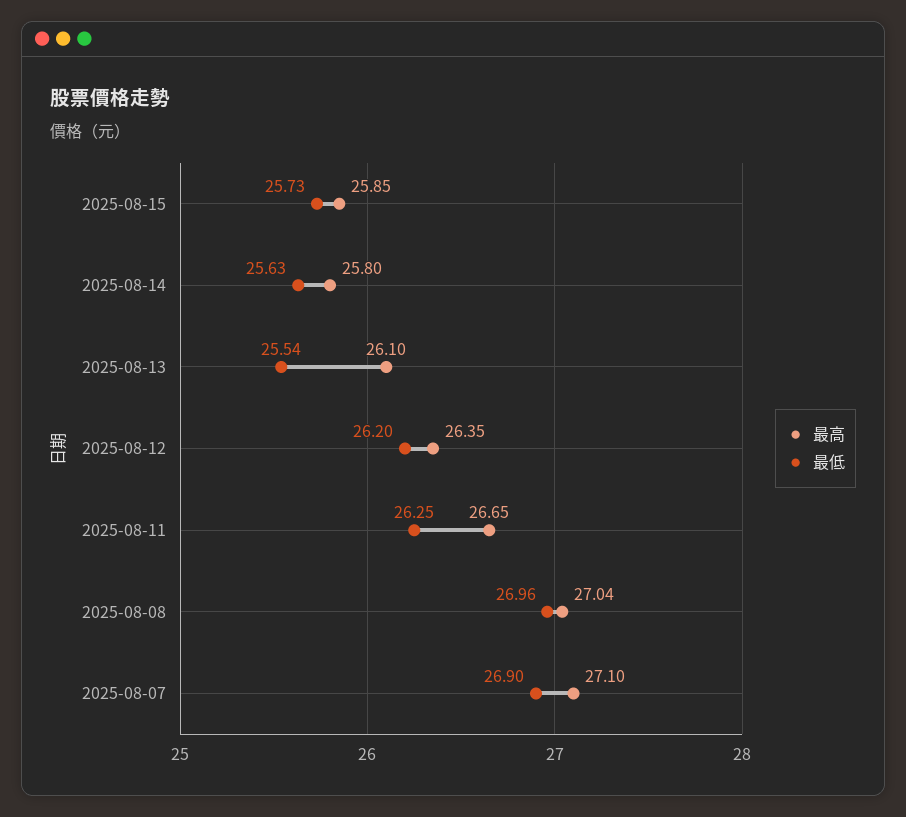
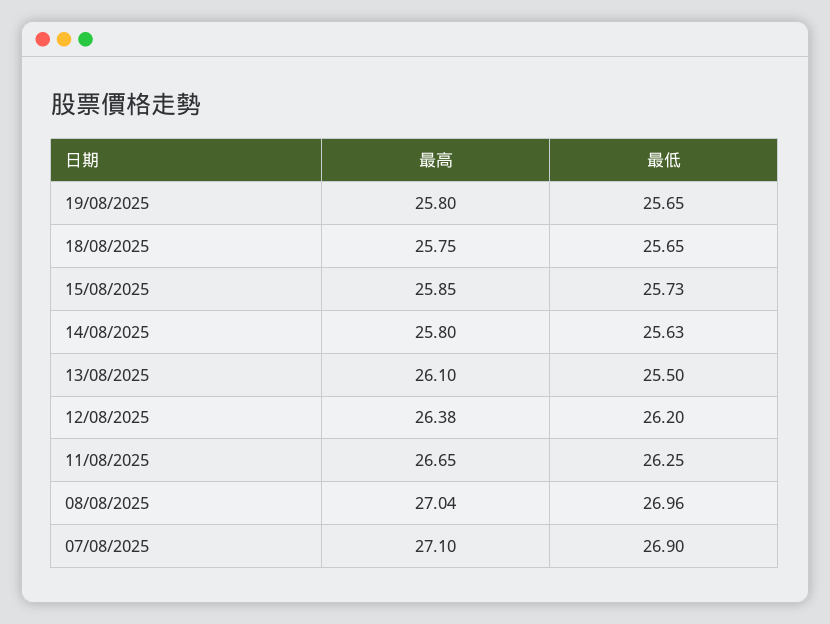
最低, 2025-08-13: 25.54 -> 25.5
最高, 2025-08-12: 26.35 -> 26.38
最高, 19/08/2025: none -> 25.8
最低, 19/08/2025: none -> 25.65
最高, 18/08/2025: none -> 25.75
最低, 18/08/2025: none -> 25.65

